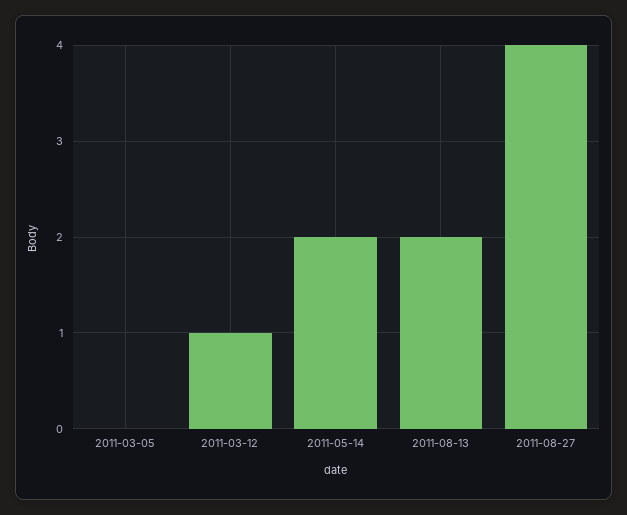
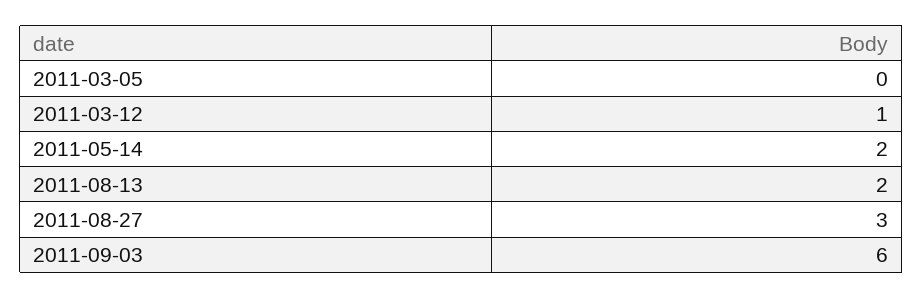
2011-08-27: 4 -> 3
2011-09-03: none -> 6

